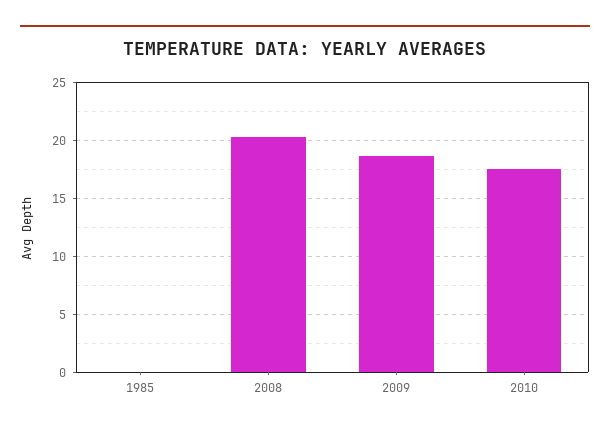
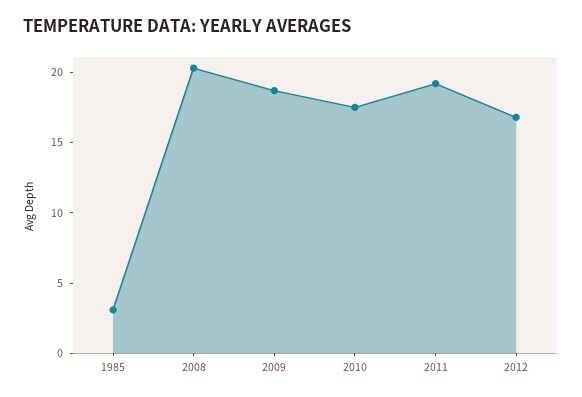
1985: 0 -> 3
2011: none -> 19
2012: none -> 17

